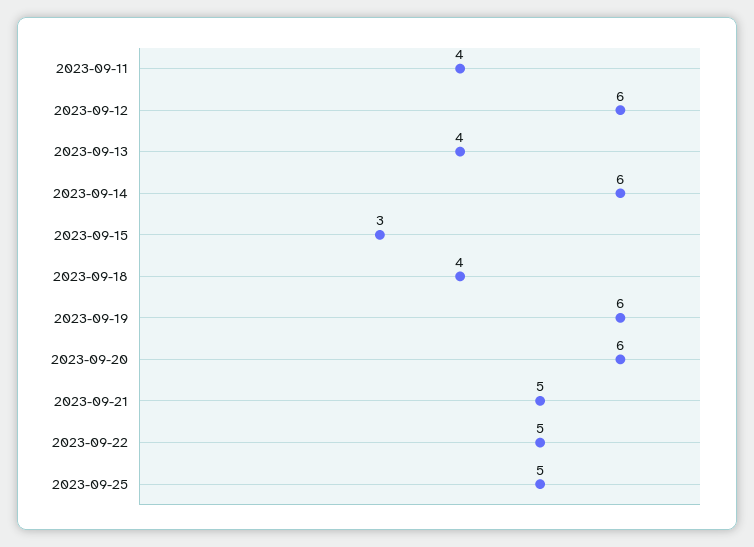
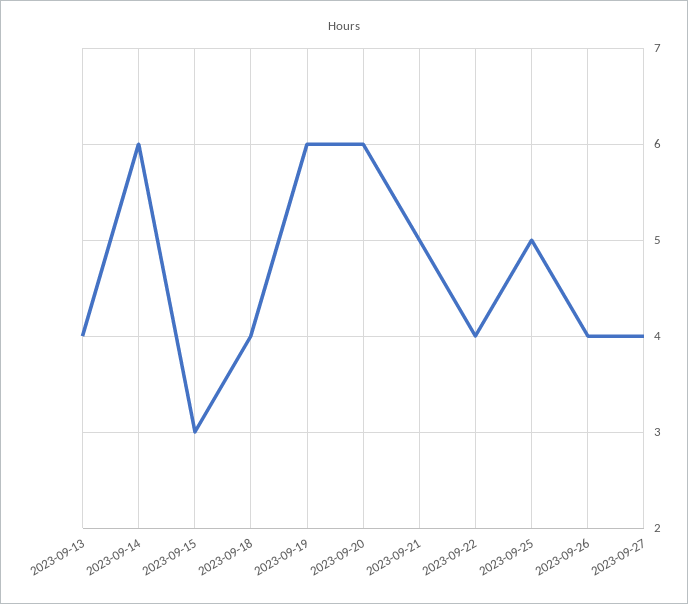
2023-09-11: 4 -> none
2023-09-12: 6 -> none
2023-09-22: 5 -> 4
2023-09-26: none -> 4
2023-09-27: none -> 4

